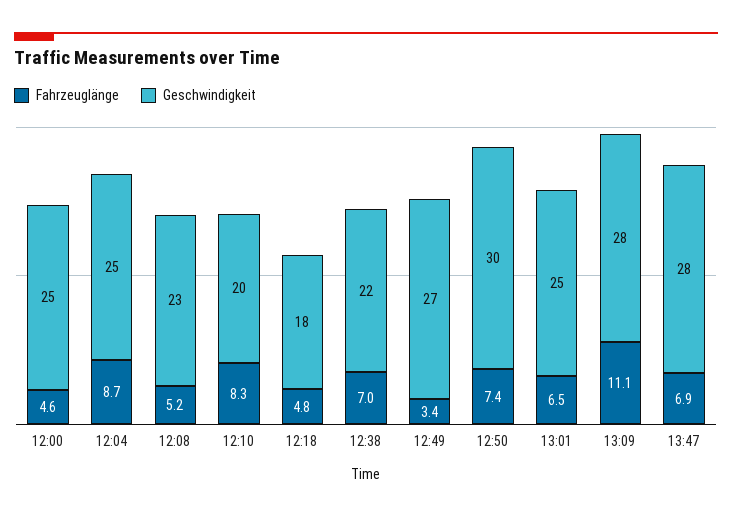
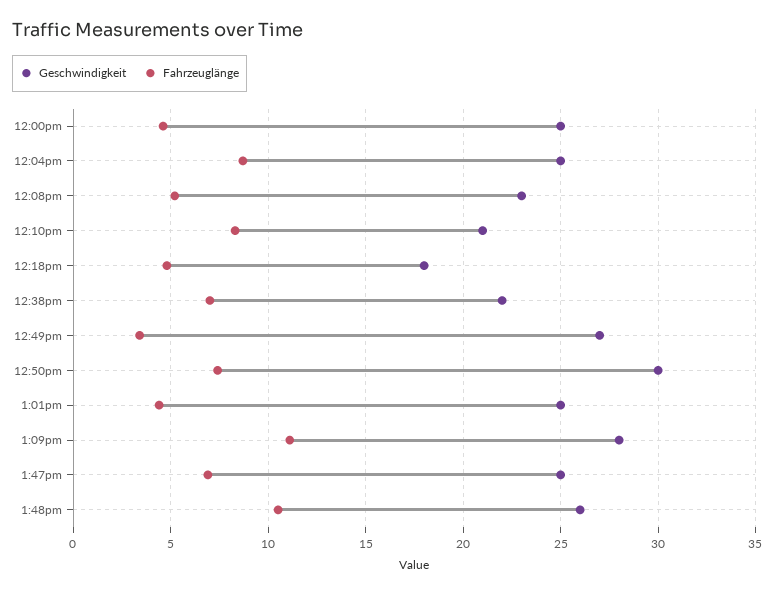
Geschwindigkeit, 12:10: 20 -> 21
Fahrzeuglänge, 13:01: 6.5 -> 4.5
Geschwindigkeit, 13:47: 28 -> 25
Geschwindigkeit, 1:48pm: none -> 26
Fahrzeuglänge, 1:48pm: none -> 10.5

